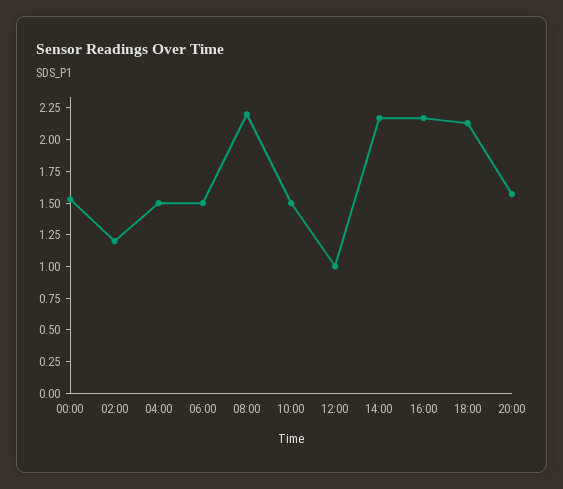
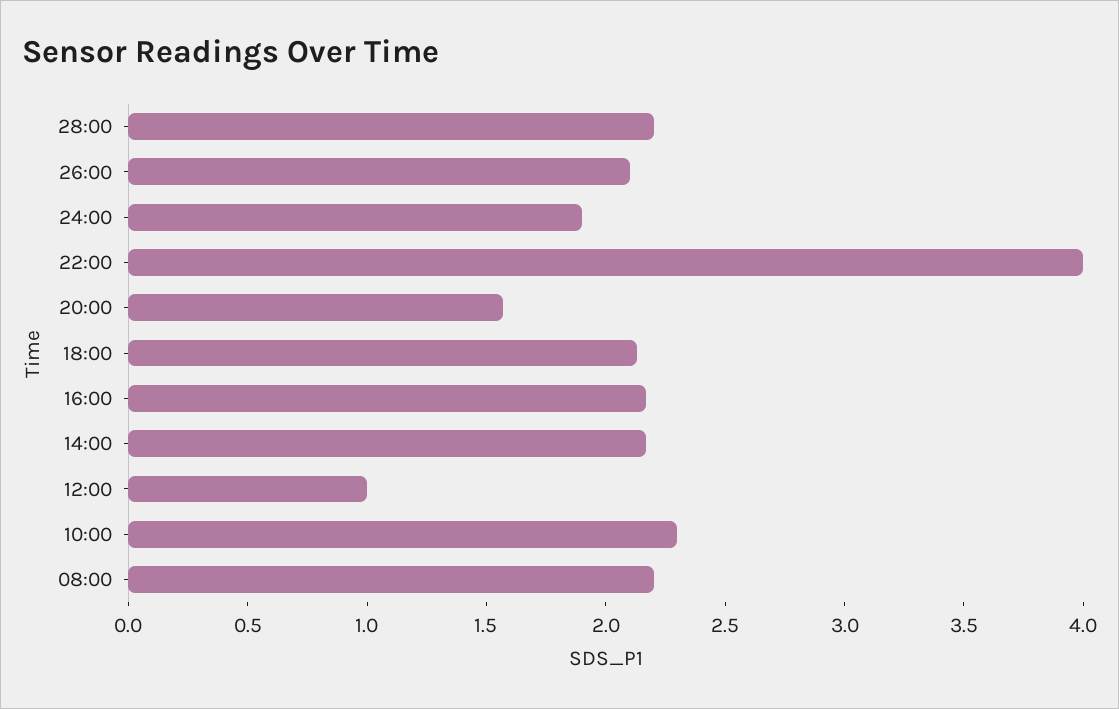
00:00: 1.5 -> none
02:00: 1.25 -> none
04:00: 1.5 -> none
06:00: 1.5 -> none
10:00: 1.5 -> 2.3
28:00: none -> 2.2
26:00: none -> 2.1
24:00: none -> 1.9
22:00: none -> 4

